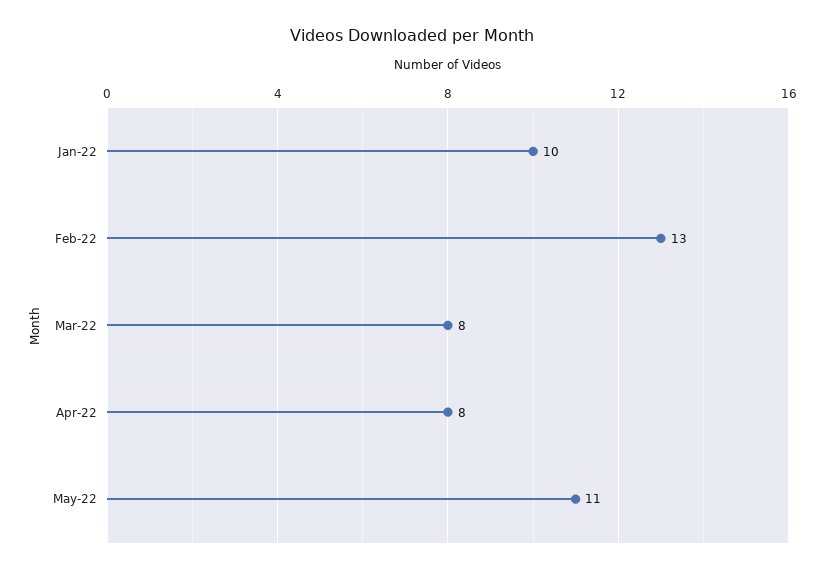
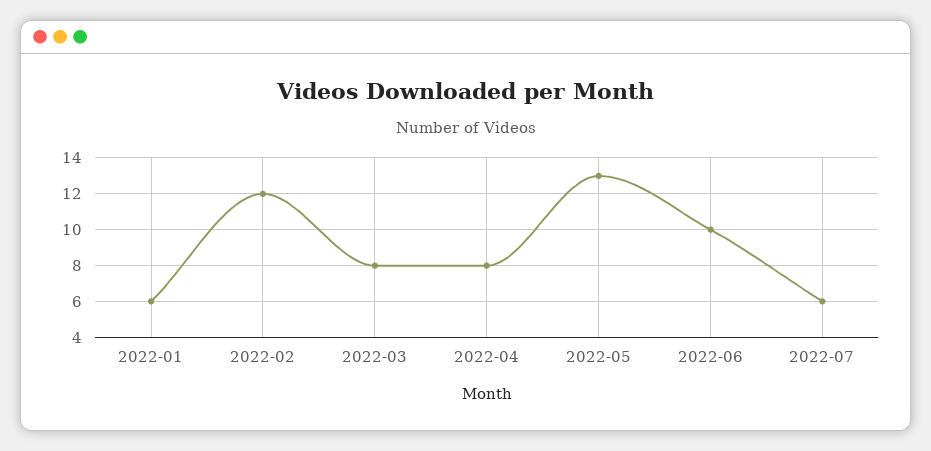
Jan-22: 10 -> 6
Feb-22: 13 -> 12
May-22: 11 -> 13
2022-06: none -> 10
2022-07: none -> 6

